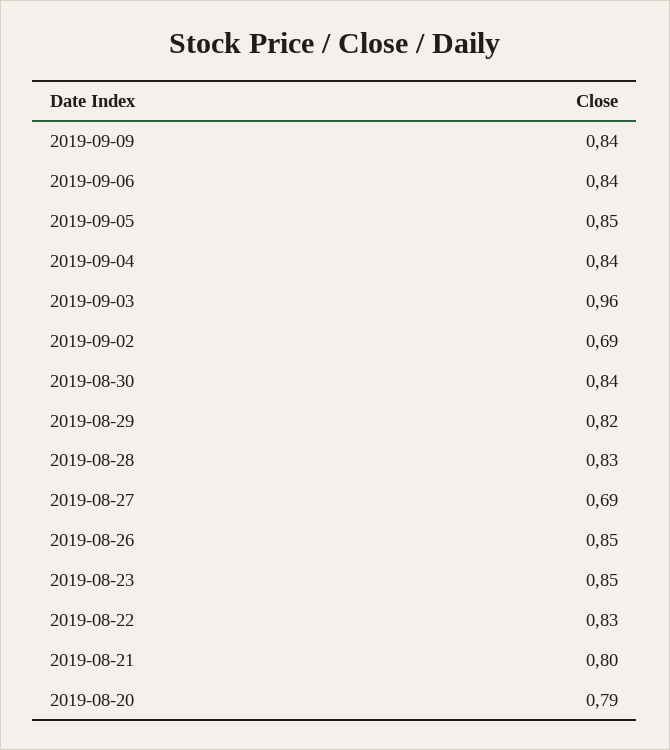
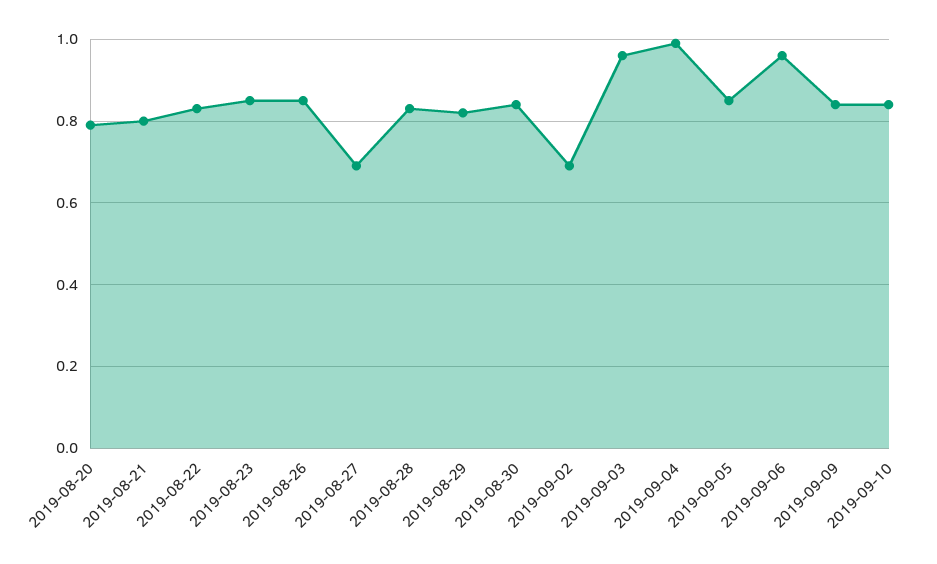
2019-09-06: 0.84 -> 0.95
2019-09-04: 0.84 -> 1
2019-09-10: none -> 0.85

